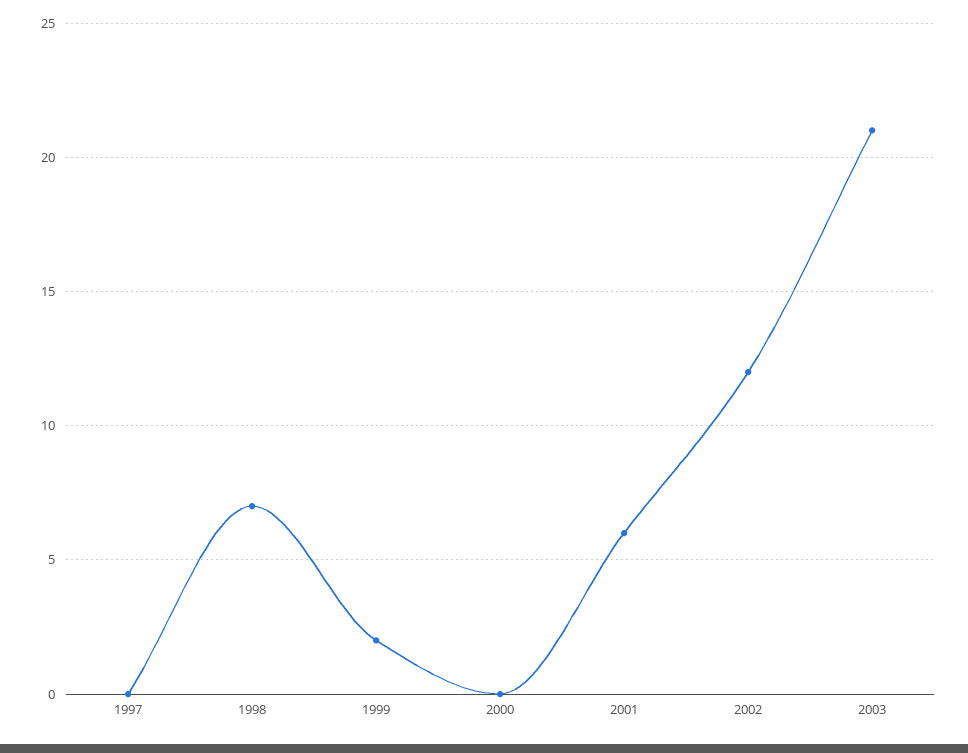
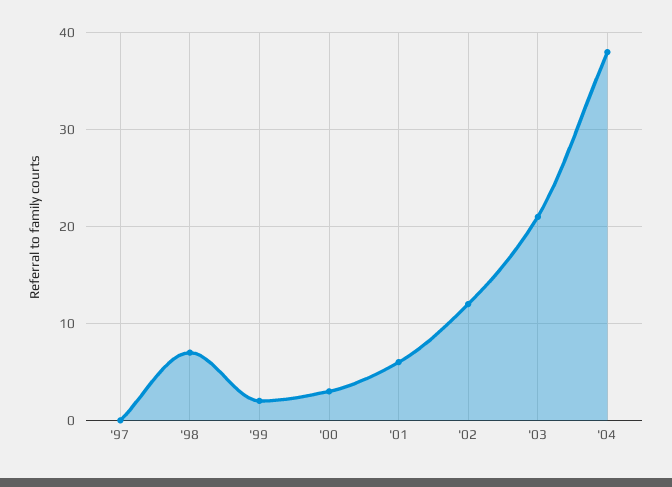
2000: 0 -> 3
'04: none -> 38

